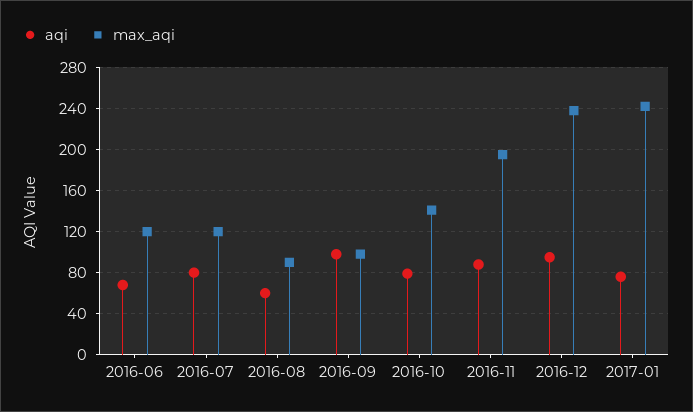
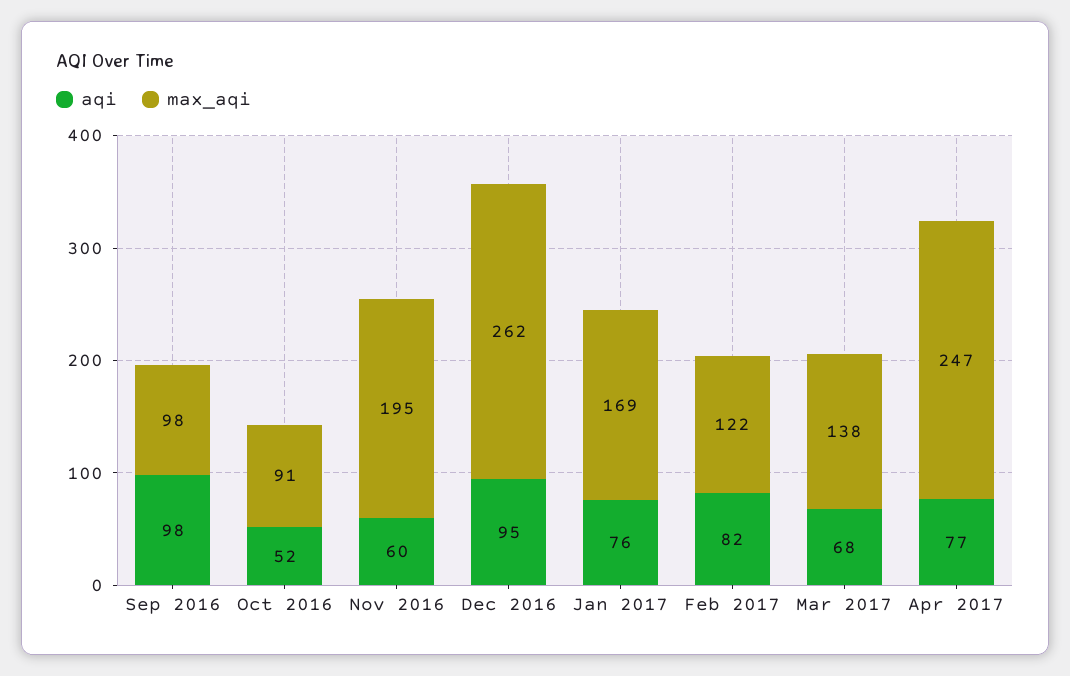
aqi, 2016-06: 70 -> none
max_aqi, 2016-06: 120 -> none
aqi, 2016-07: 80 -> none
max_aqi, 2016-07: 120 -> none
aqi, 2016-08: 60 -> none
max_aqi, 2016-08: 90 -> none
aqi, 2016-10: 80 -> 52
max_aqi, 2016-10: 140 -> 91
aqi, 2016-11: 90 -> 60
max_aqi, 2016-12: 240 -> 262
max_aqi, 2017-01: 240 -> 169
aqi, Feb 2017: none -> 82
max_aqi, Feb 2017: none -> 122
aqi, Mar 2017: none -> 68
max_aqi, Mar 2017: none -> 138
aqi, Apr 2017: none -> 77
max_aqi, Apr 2017: none -> 247

